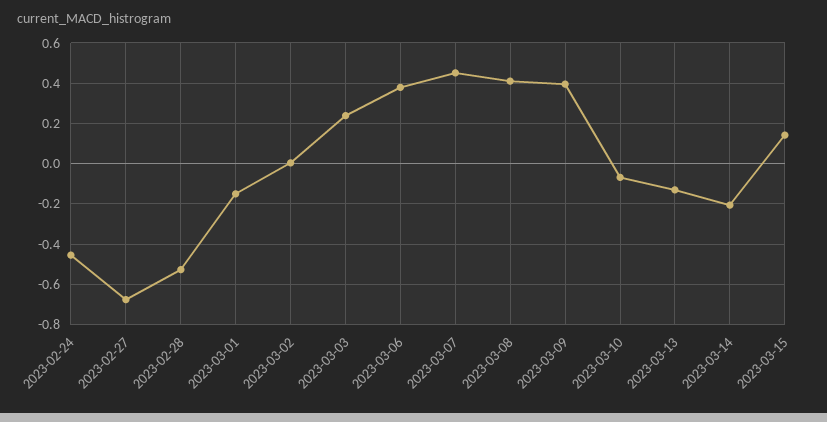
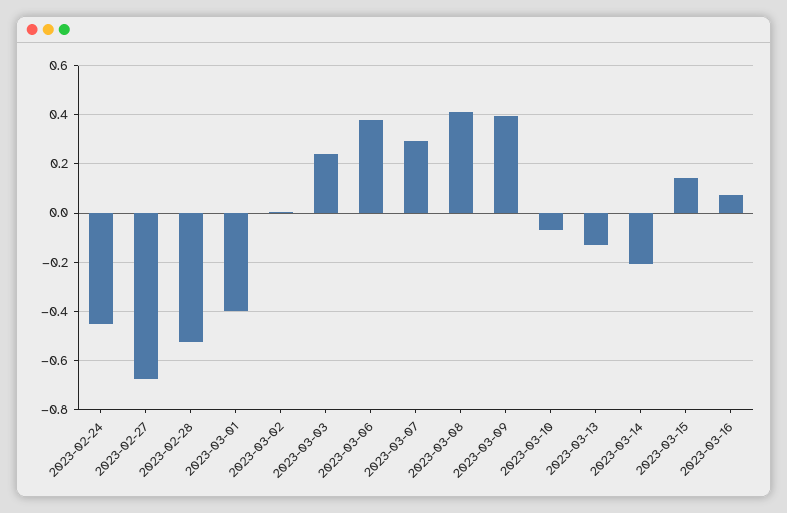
2023-03-01: -0.15 -> -0.4
2023-03-07: 0.45 -> 0.3
2023-03-16: none -> 0.075

